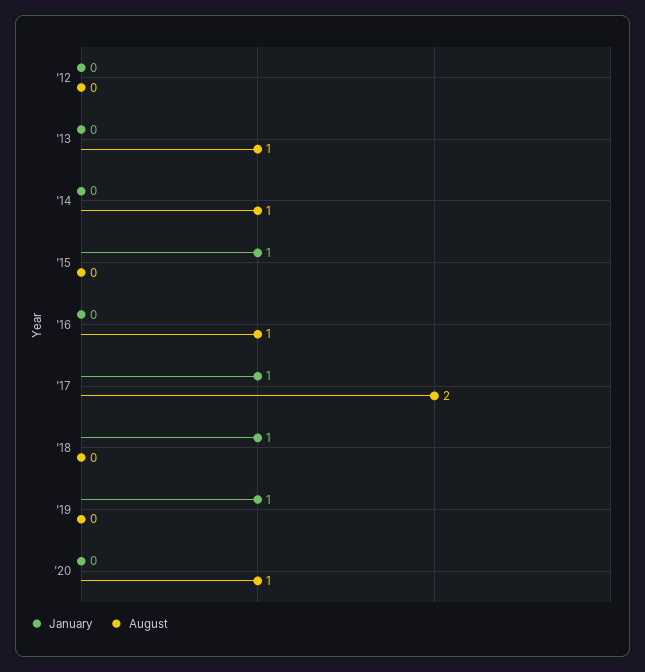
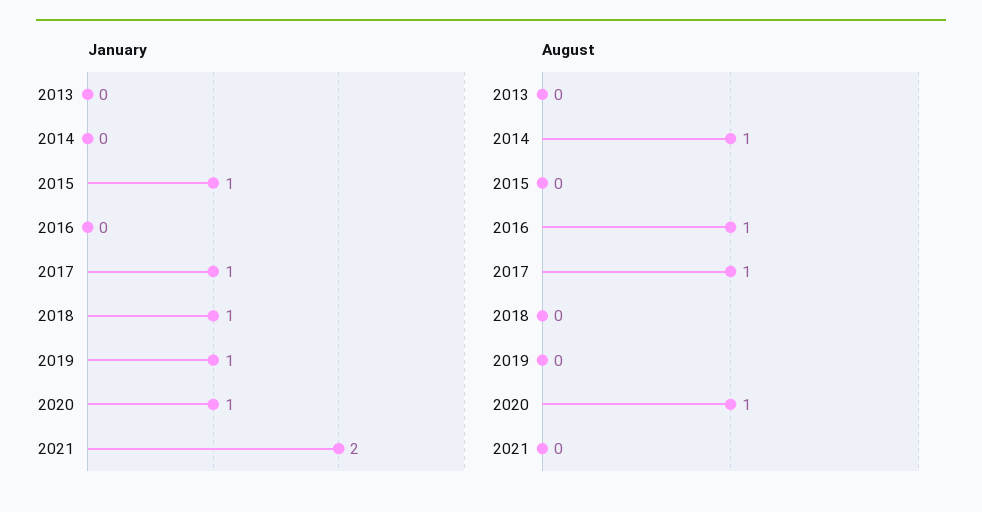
January, '12: 0 -> none
August, '12: 0 -> none
August, '13: 1 -> 0
August, '17: 2 -> 1
January, '20: 0 -> 1
January, 2021: none -> 2
August, 2021: none -> 0

